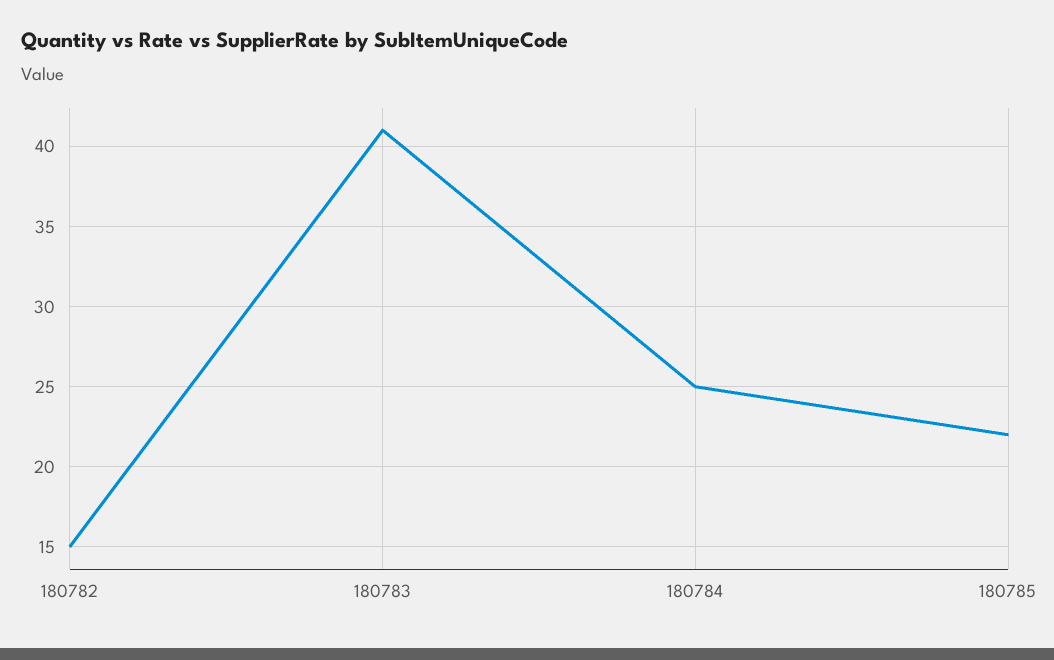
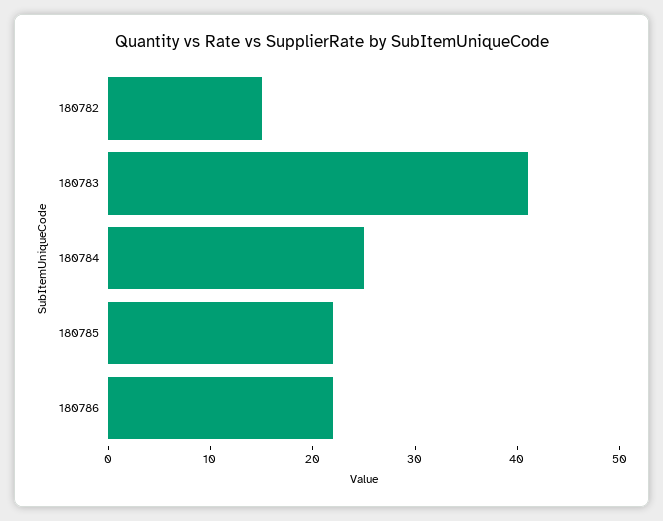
180786: none -> 22

